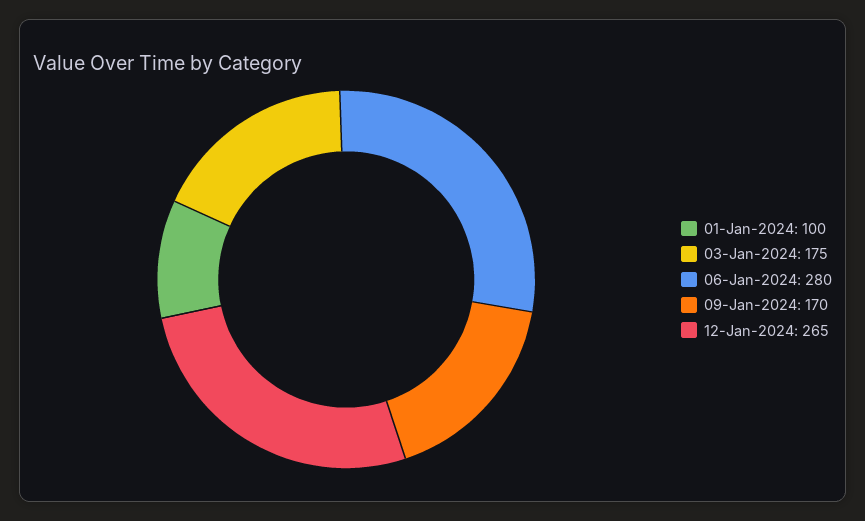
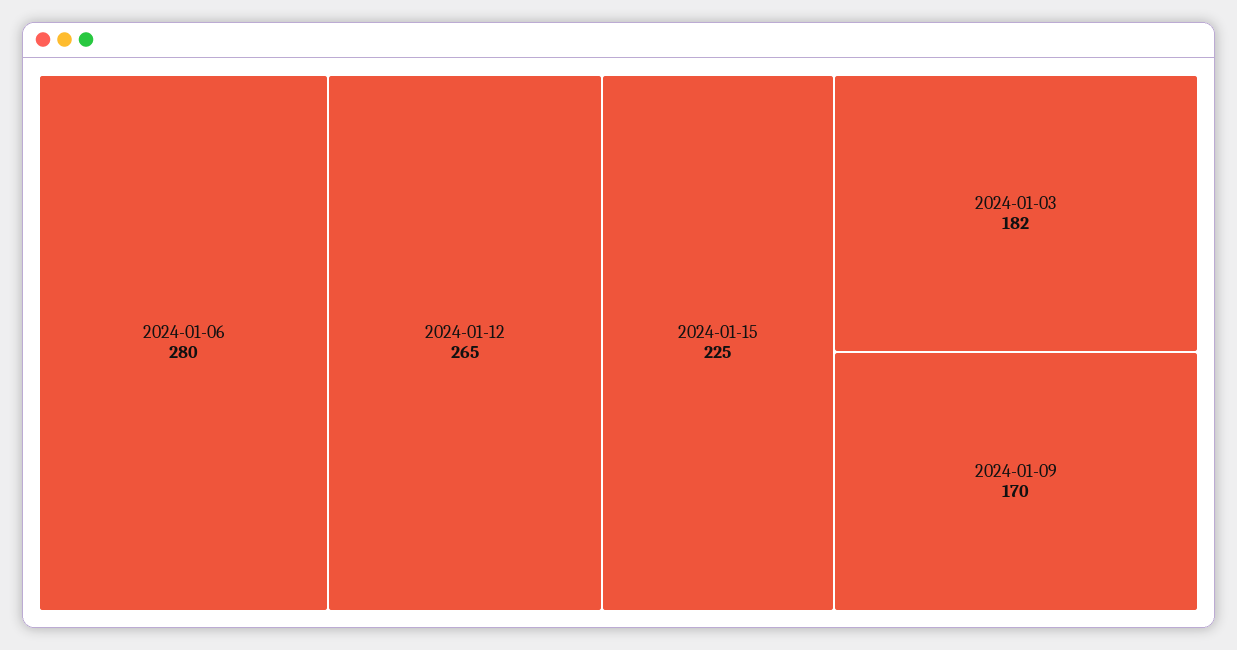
01-Jan-2024: 100 -> none
03-Jan-2024: 175 -> 182
2024-01-15: none -> 225

